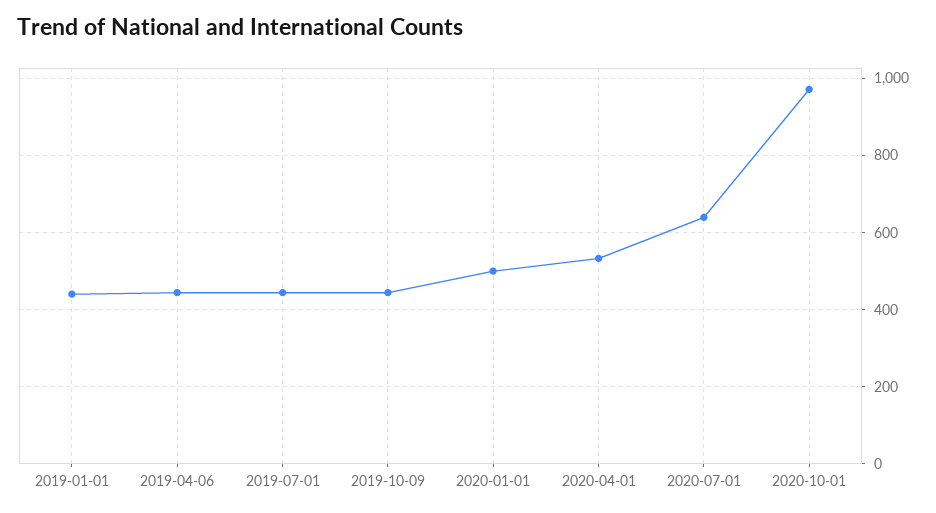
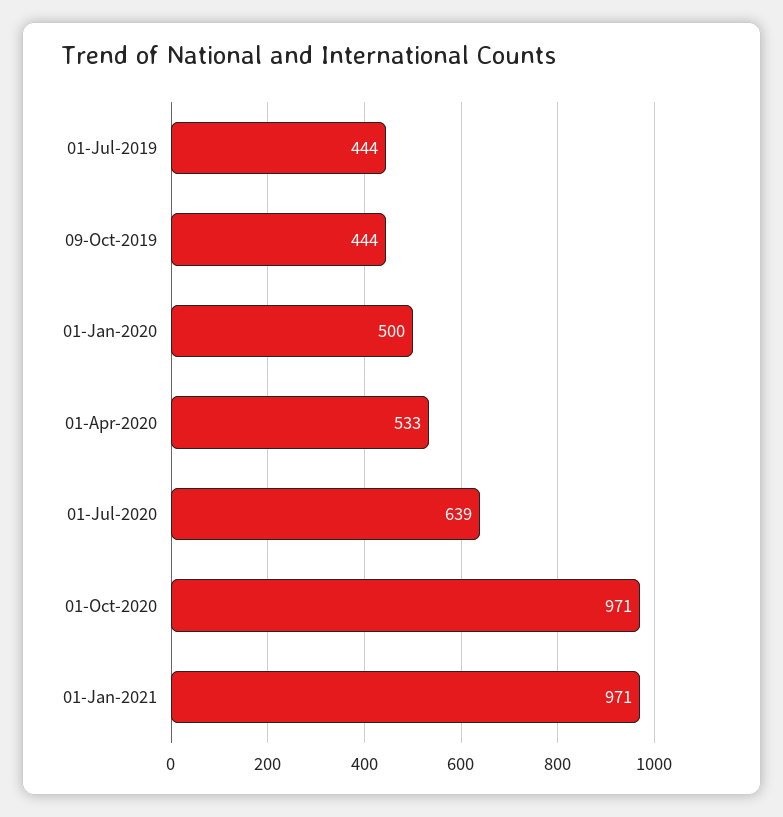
2019-01-01: 440 -> none
2019-04-06: 440 -> none
01-Jan-2021: none -> 971

